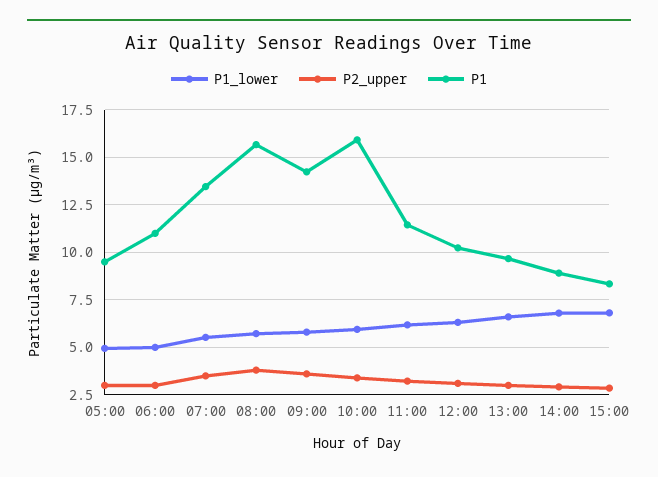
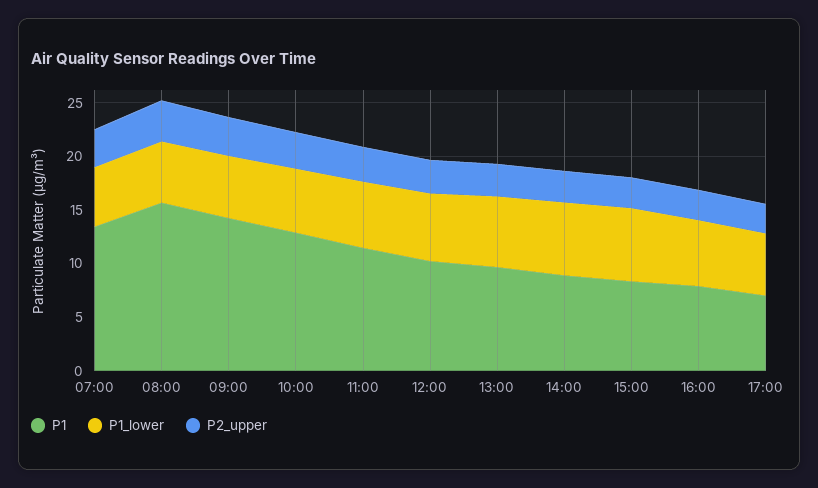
P1_lower, 05:00: 5 -> none
P2_upper, 05:00: 3 -> none
P1, 05:00: 9.5 -> none
P1_lower, 06:00: 5 -> none
P2_upper, 06:00: 3 -> none
P1, 06:00: 11 -> none
P1, 10:00: 16 -> 13
P1, 16:00: none -> 8
P1_lower, 16:00: none -> 6
P2_upper, 16:00: none -> 3
P1, 17:00: none -> 7
P1_lower, 17:00: none -> 6
P2_upper, 17:00: none -> 3

